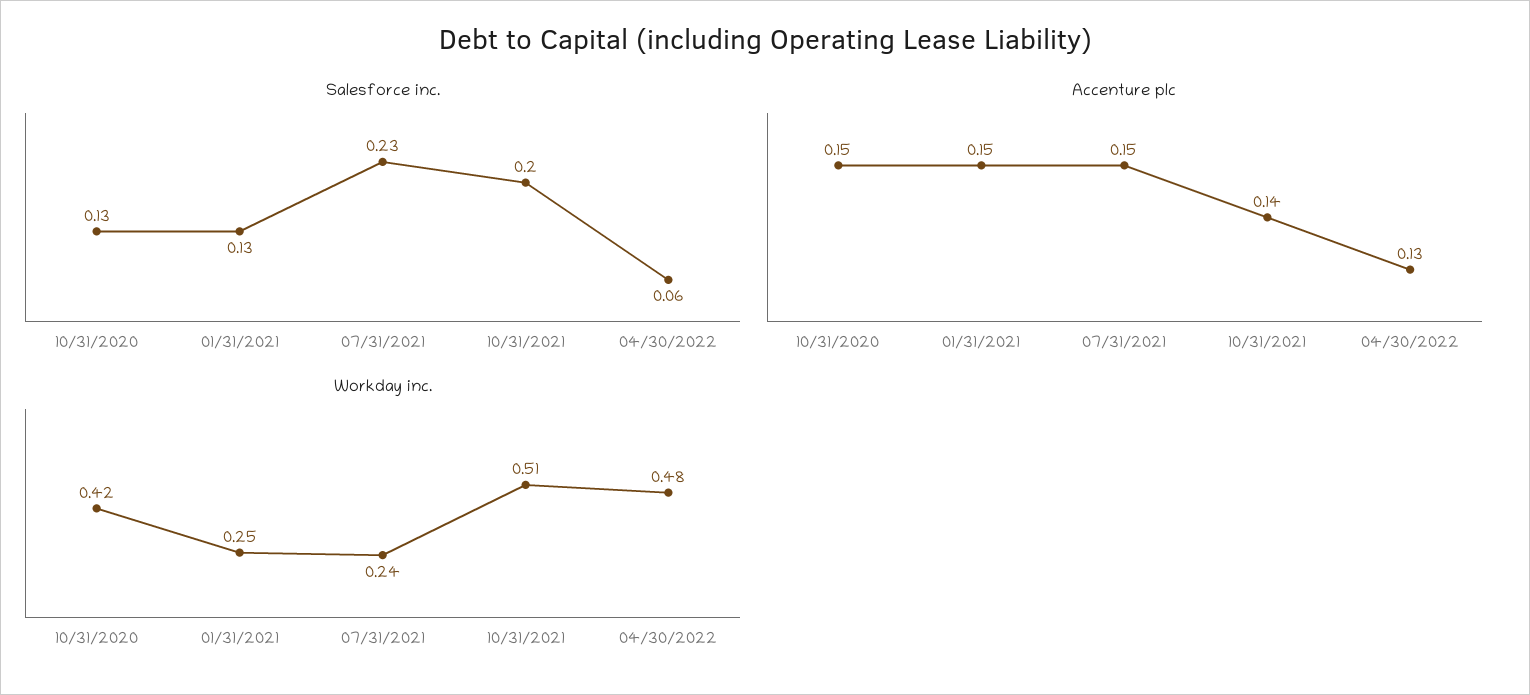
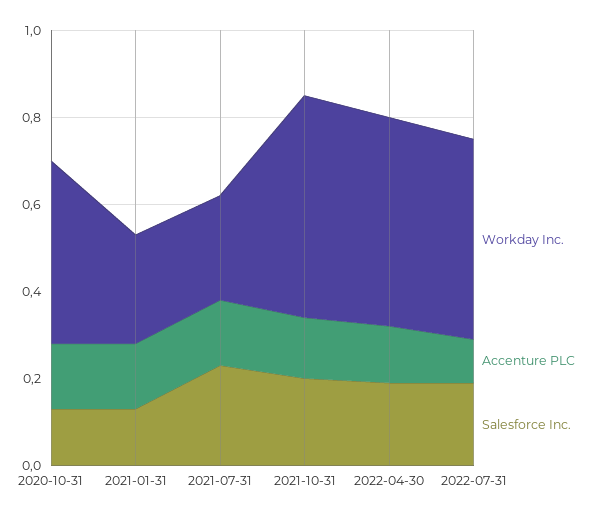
Salesforce inc., 04/30/2022: 0.06 -> 0.2
Workday inc., 2022-07-31: none -> 0.45
Accenture plc, 2022-07-31: none -> 0.1
Salesforce inc., 2022-07-31: none -> 0.2

